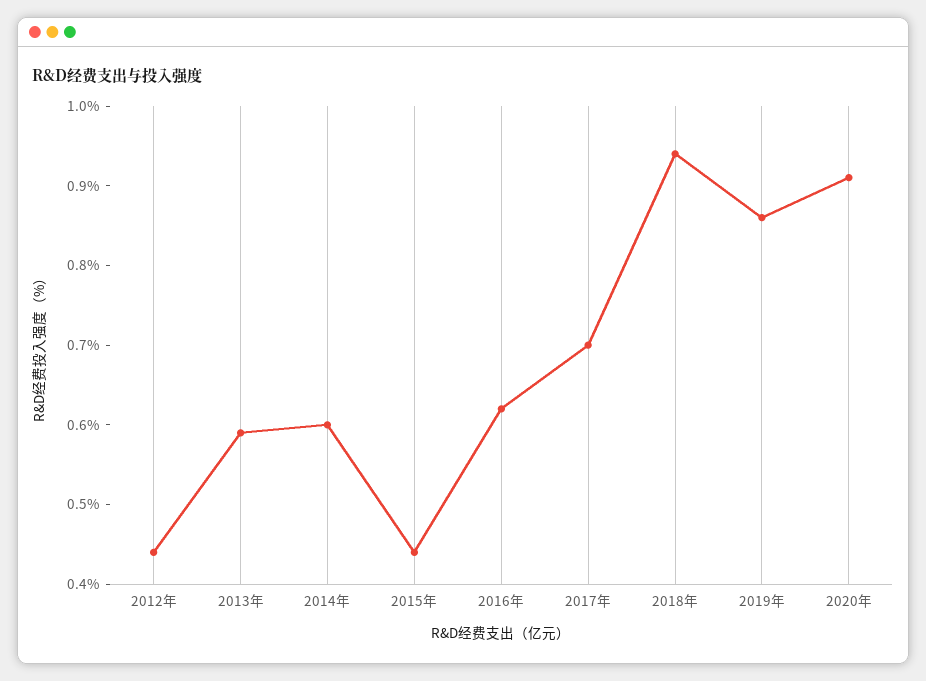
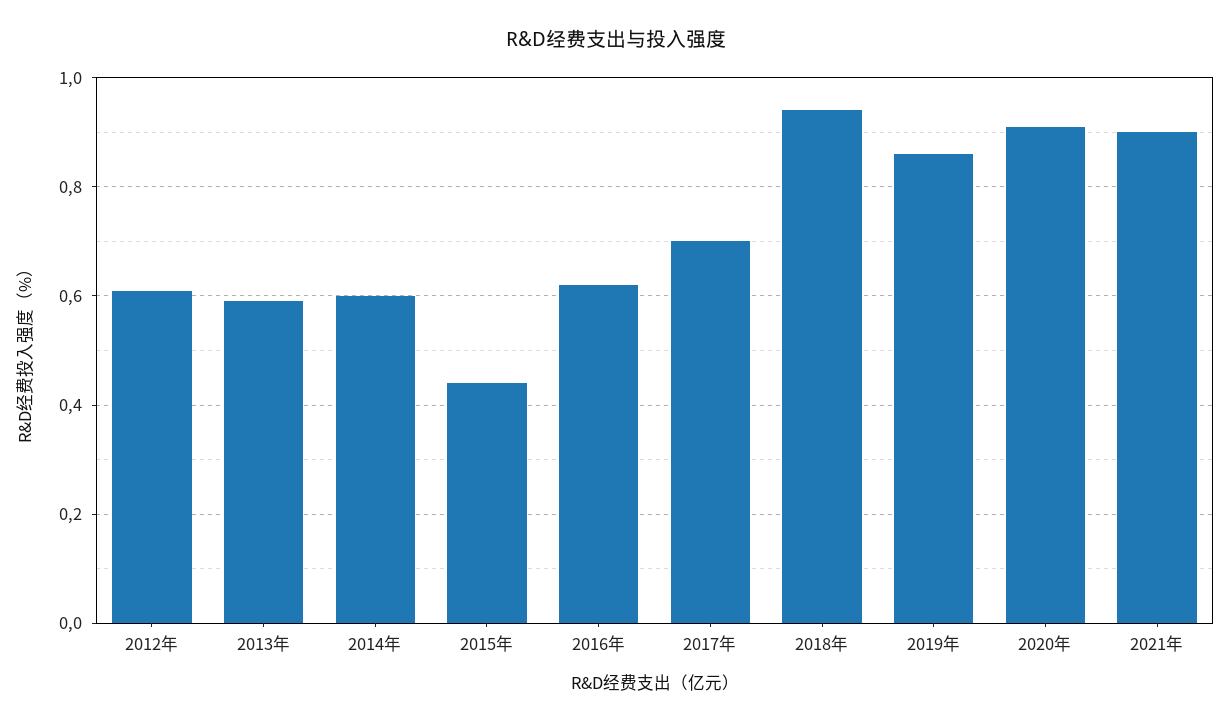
2012年: 0.45 -> 0.6
2021年: none -> 0.9

